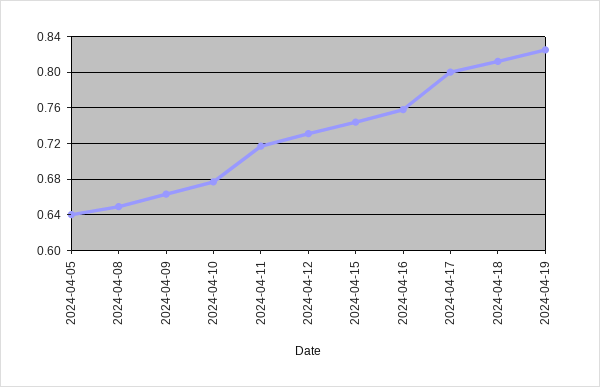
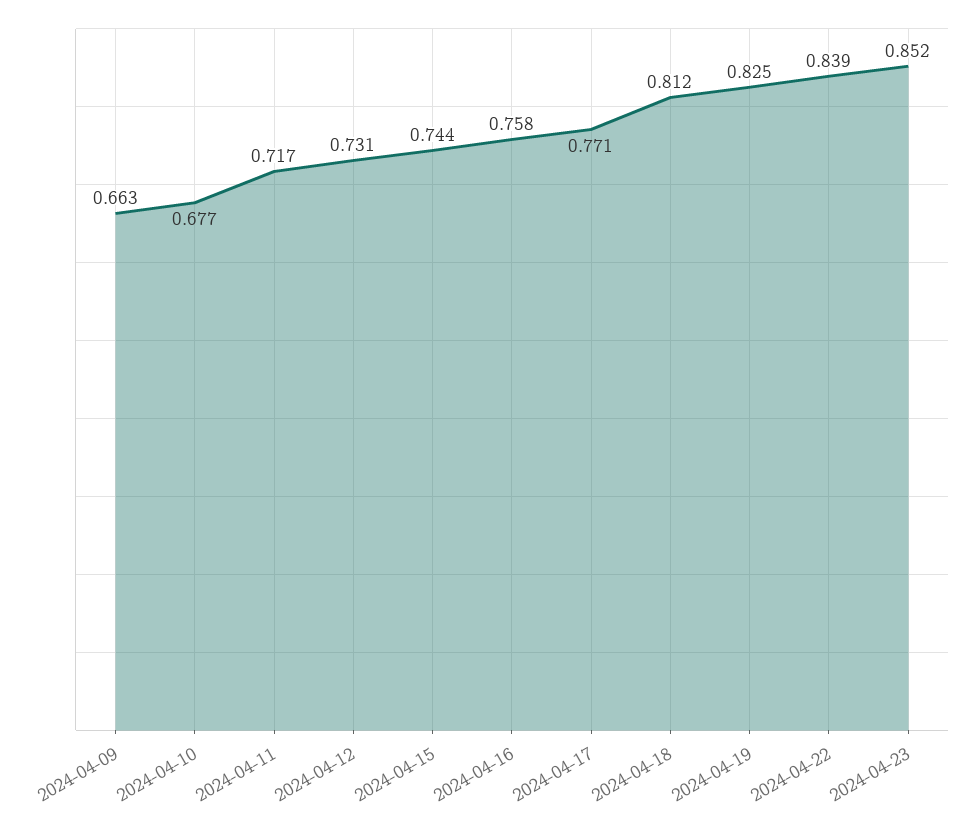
2024-04-05: 0.64 -> none
2024-04-08: 0.65 -> none
2024-04-17: 0.8 -> 0.771
2024-04-22: none -> 0.839
2024-04-23: none -> 0.852

